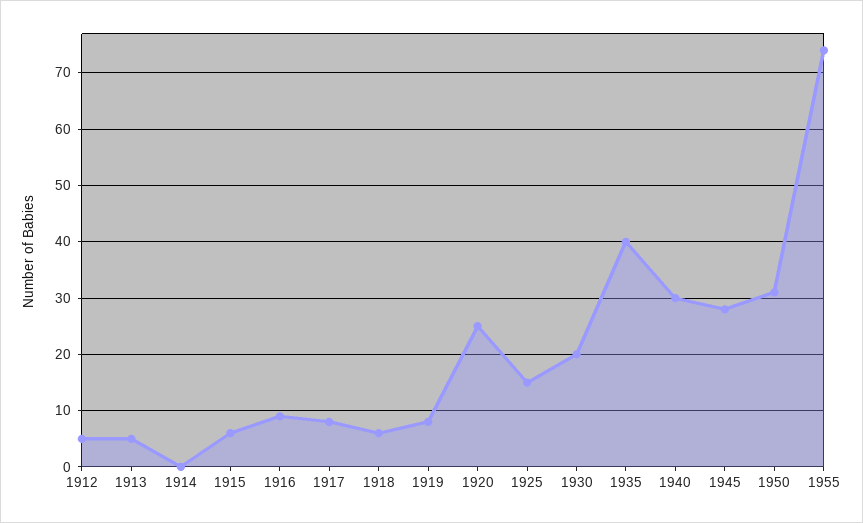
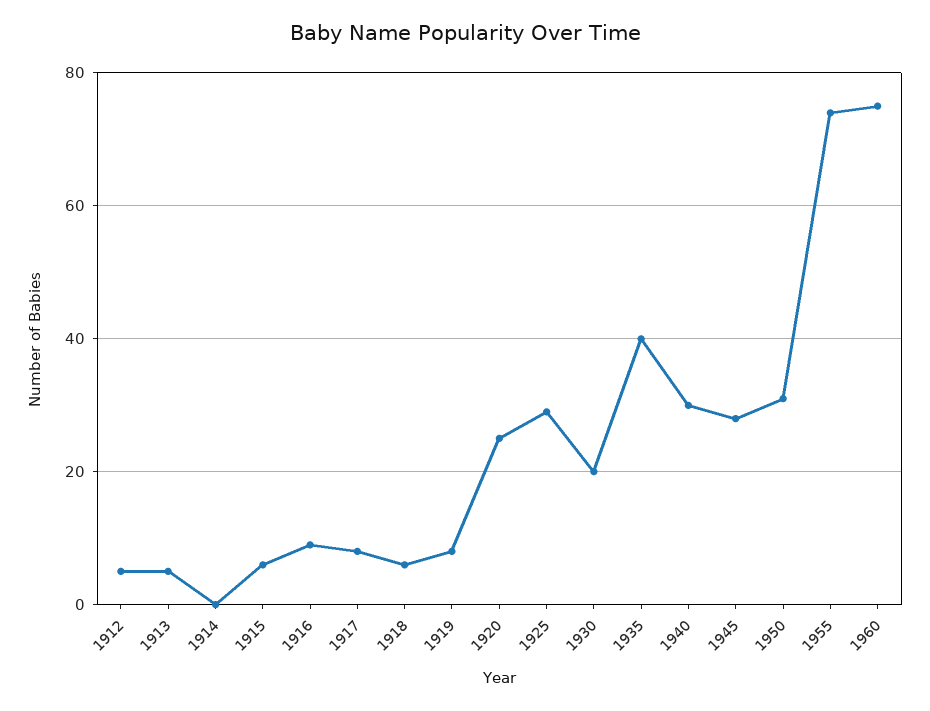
1925: 15 -> 30
1960: none -> 75

